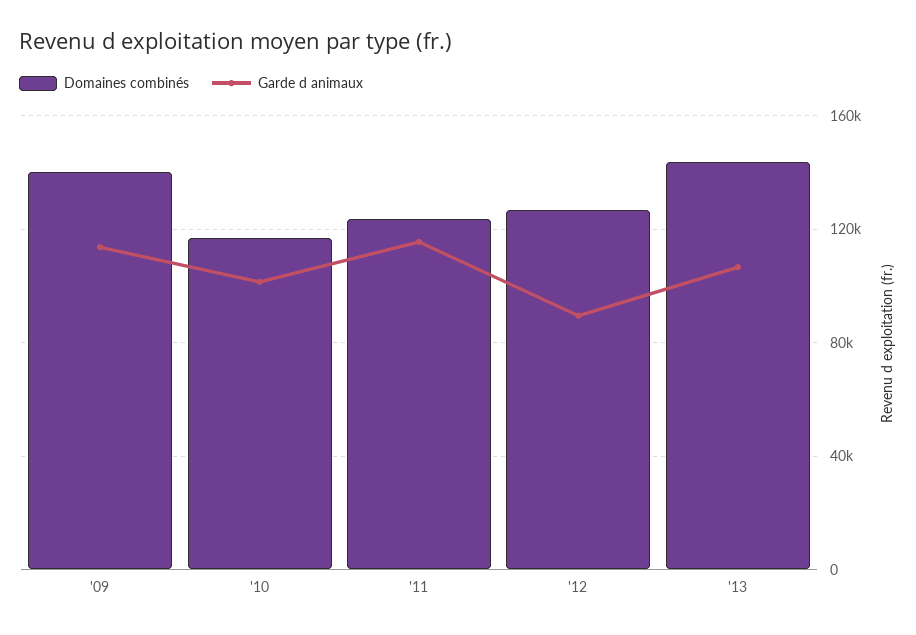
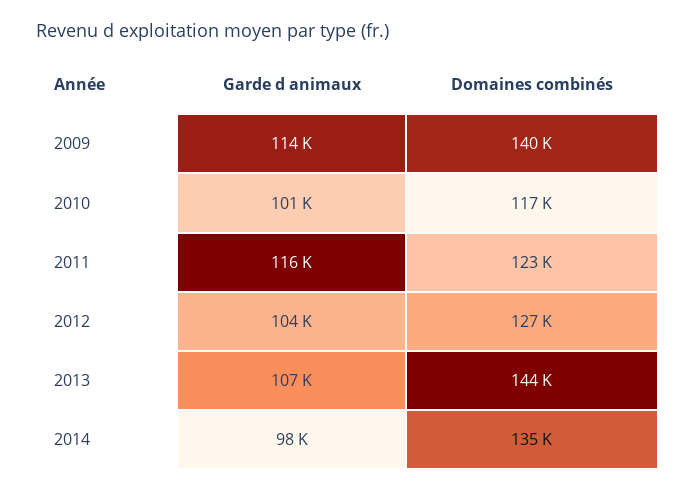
Garde d animaux, '12: 90000 -> 104000
Garde d animaux, 2014: none -> 98000
Domaines combinés, 2014: none -> 135000

